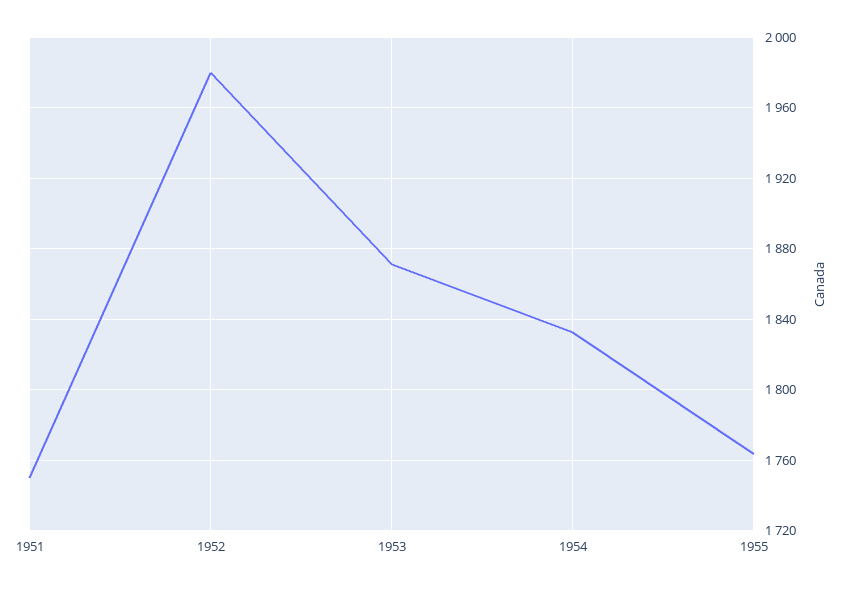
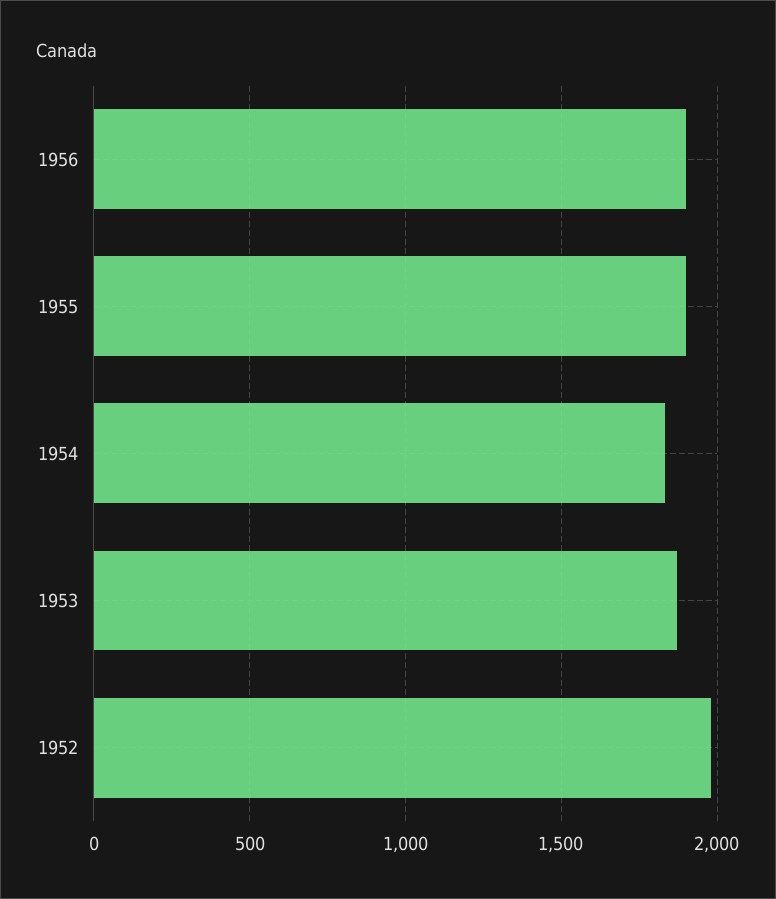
1951: 1750 -> none
1955: 1765 -> 1900
1956: none -> 1900

